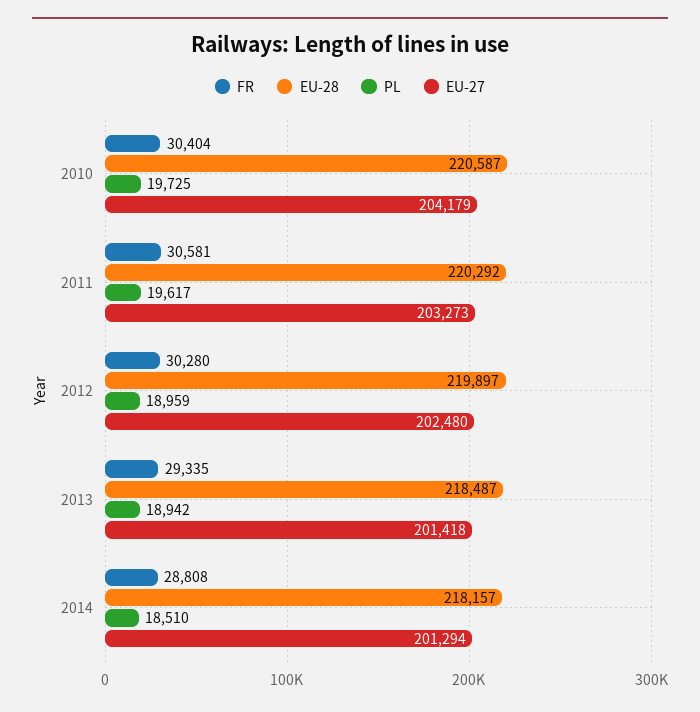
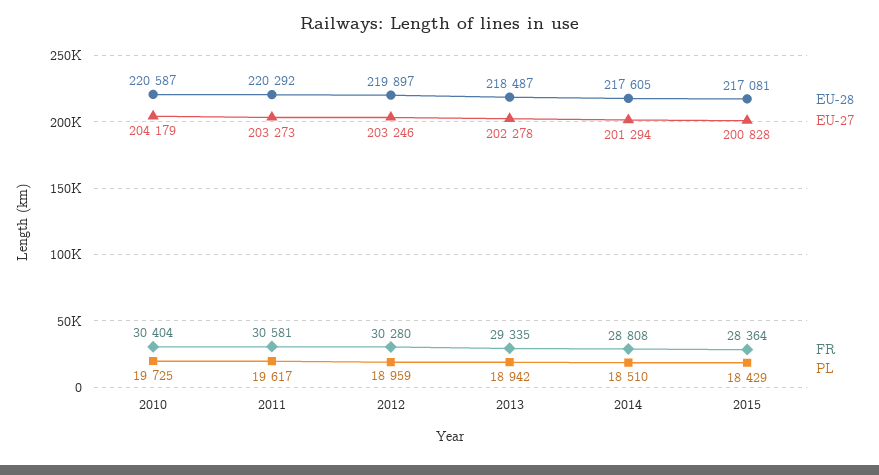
EU-27, 2012: 202480 -> 203246
EU-27, 2013: 201418 -> 202278
EU-28, 2014: 218157 -> 217605
EU-28, 2015: none -> 217081
EU-27, 2015: none -> 200828
FR, 2015: none -> 28364
PL, 2015: none -> 18429

